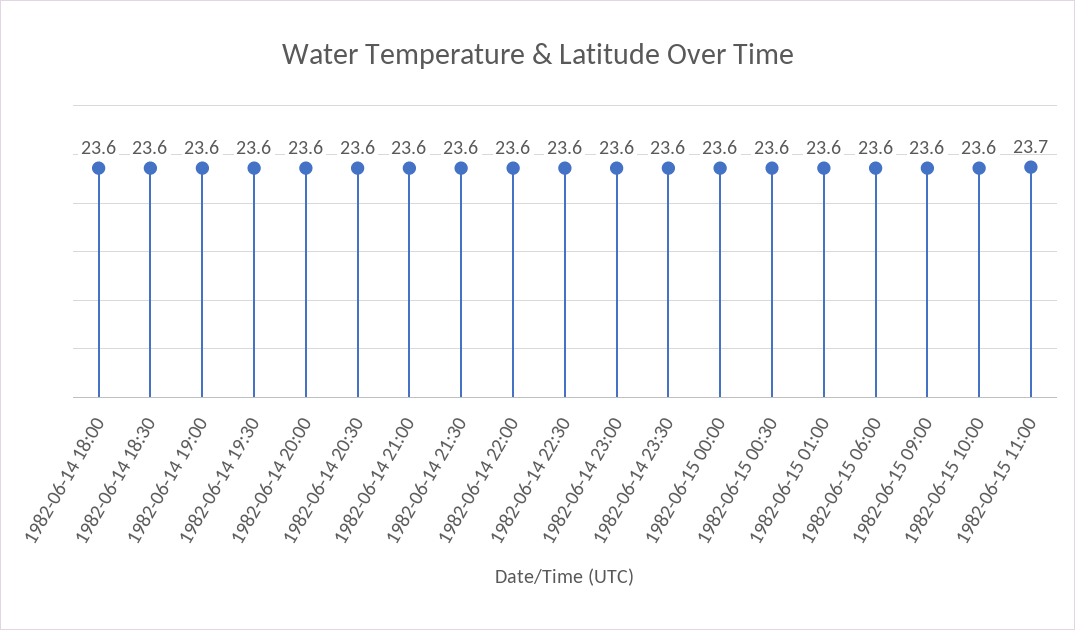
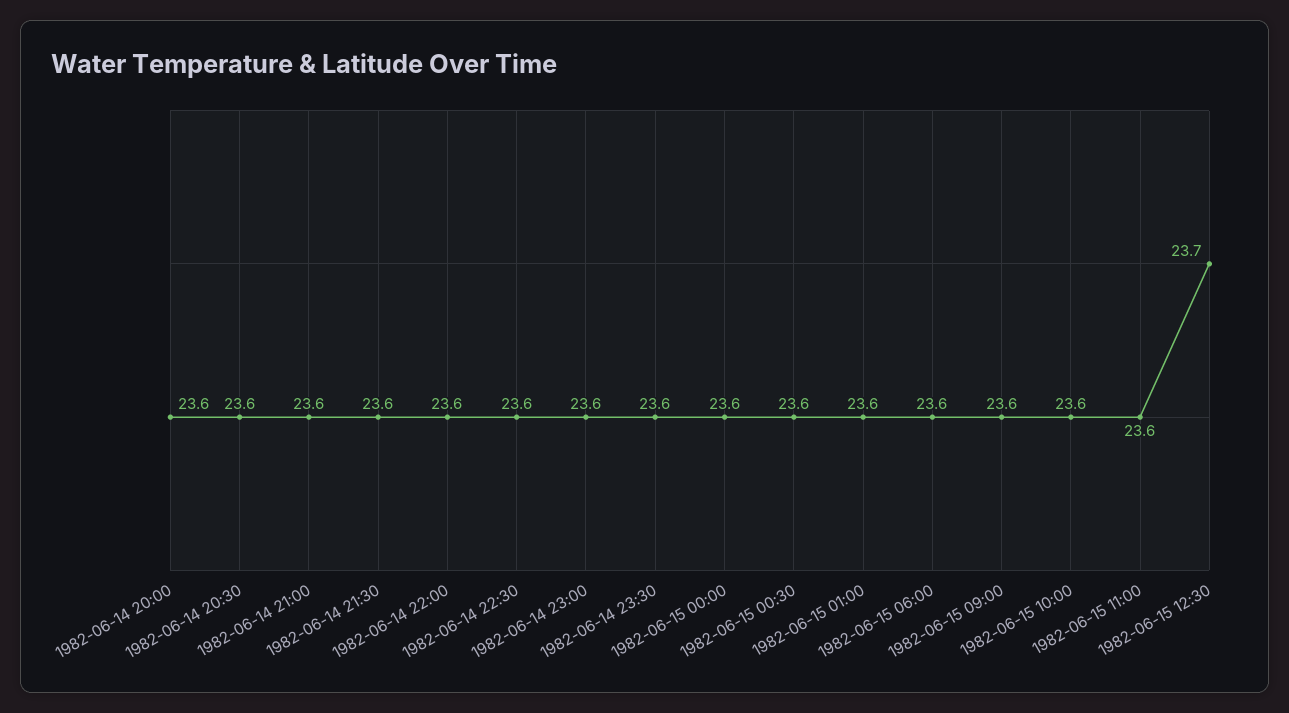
1982-06-14 18:00: 23.6 -> none
1982-06-14 18:30: 23.6 -> none
1982-06-14 19:00: 23.6 -> none
1982-06-14 19:30: 23.6 -> none
1982-06-15 11:00: 23.7 -> 23.6
1982-06-15 12:30: none -> 23.7

